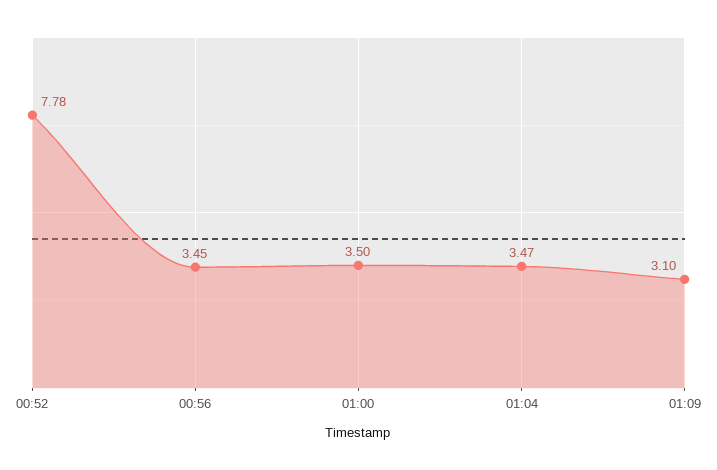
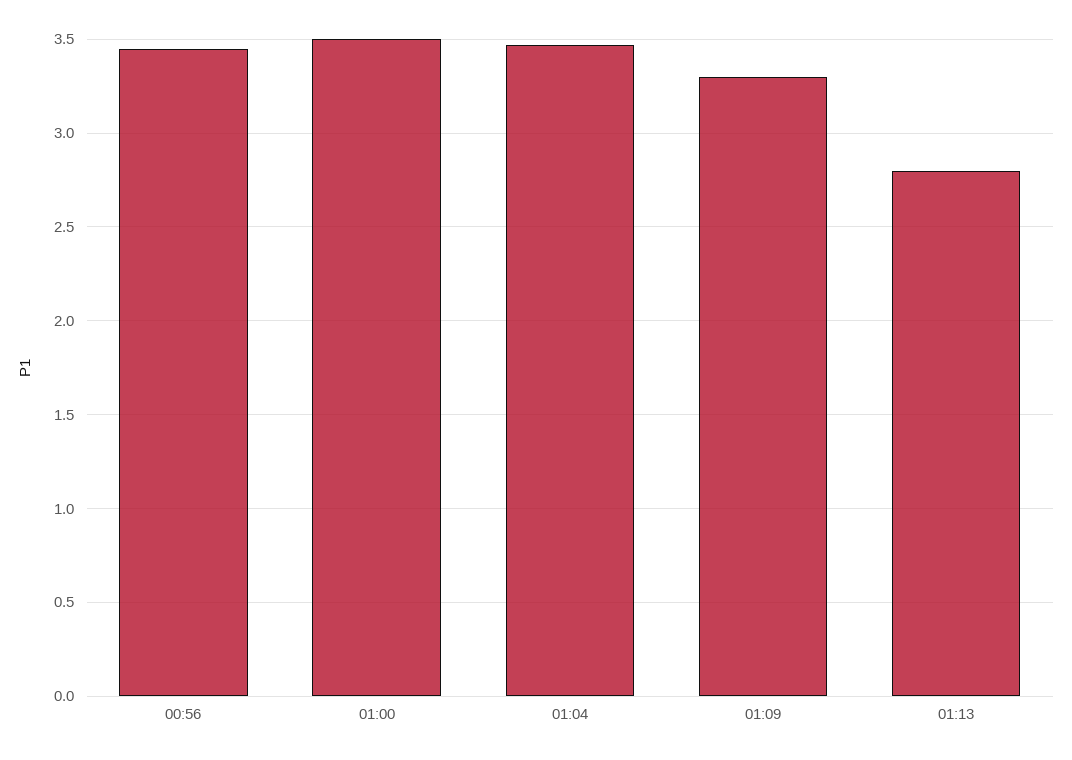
00:52: 7.78 -> none
01:09: 3.1 -> 3.3
01:13: none -> 2.8

